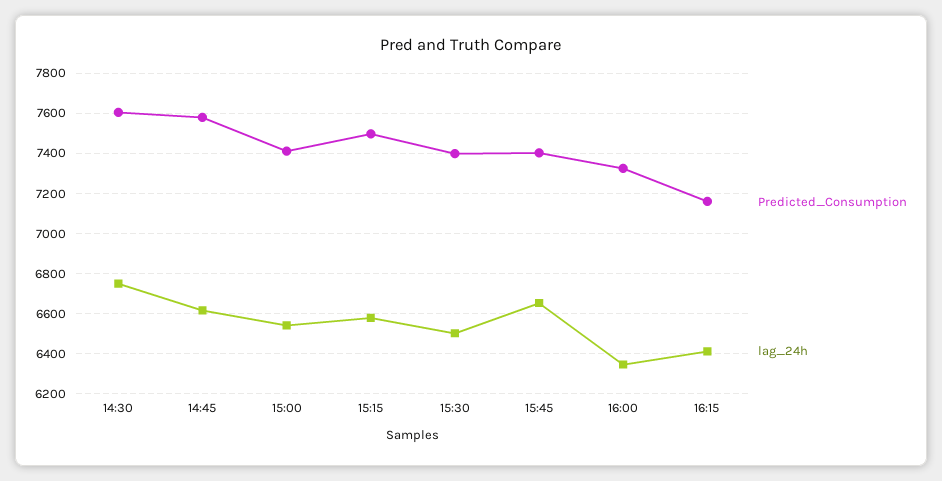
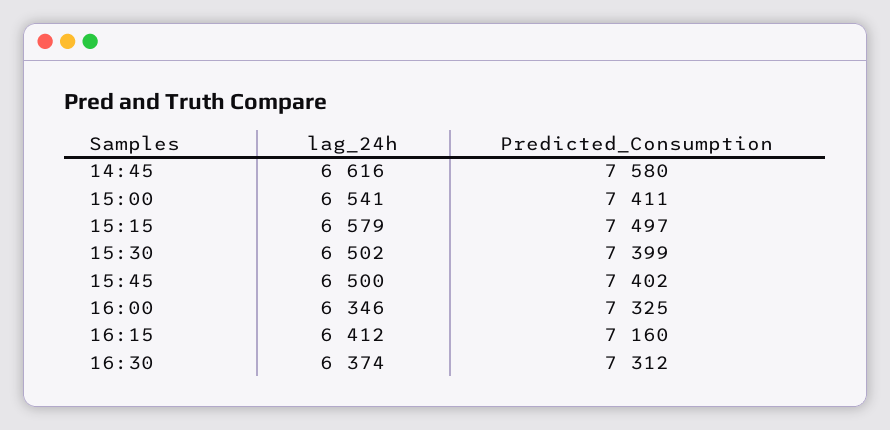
Predicted_Consumption, 14:30: 7600 -> none
lag_24h, 14:30: 6750 -> none
lag_24h, 15:45: 6650 -> 6500
lag_24h, 16:30: none -> 6374
Predicted_Consumption, 16:30: none -> 7312

